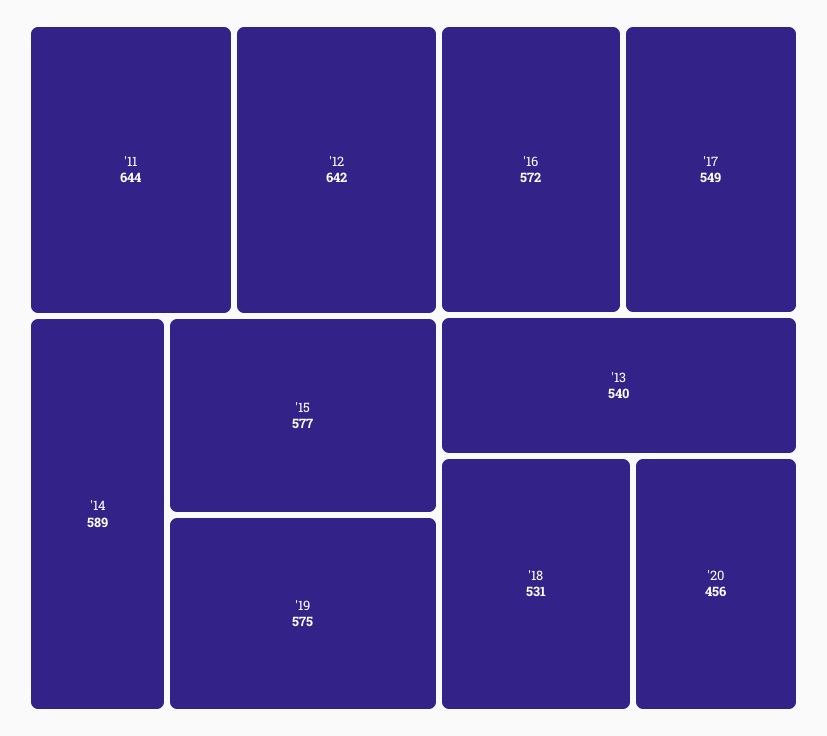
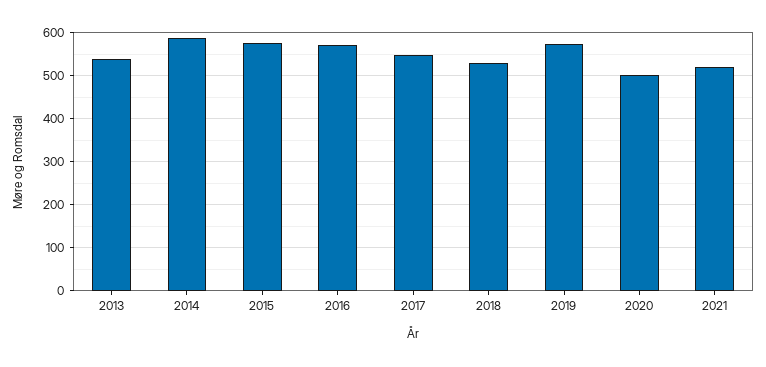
'11: 644 -> none
'12: 642 -> none
'20: 456 -> 500
2021: none -> 520

